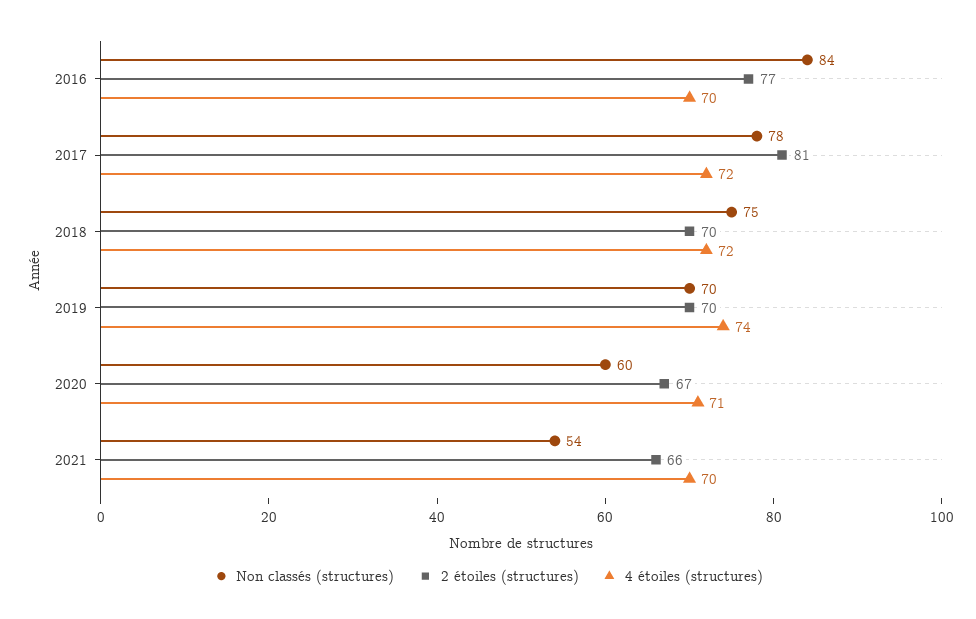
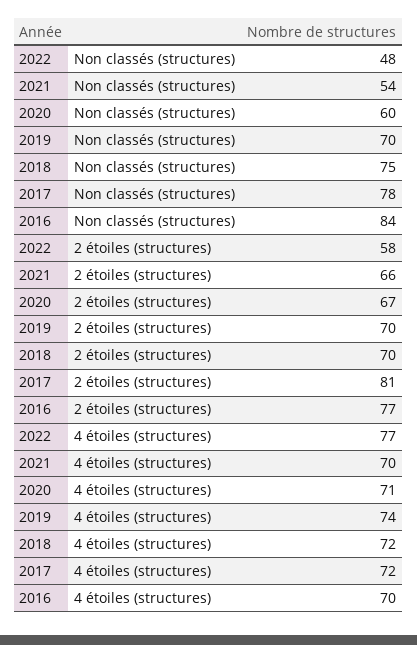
Non classés (structures), 2022: none -> 48
2 étoiles (structures), 2022: none -> 58
4 étoiles (structures), 2022: none -> 77

